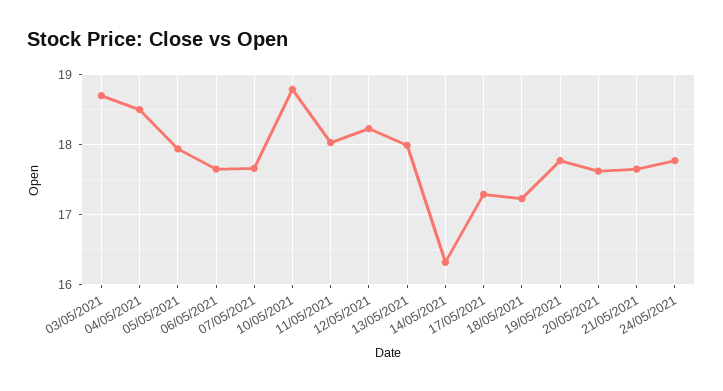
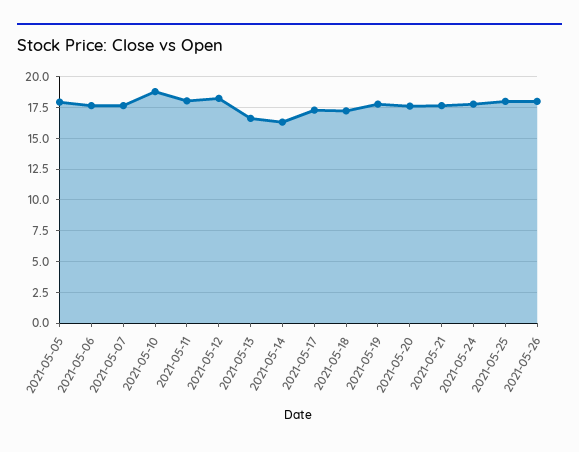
03/05/2021: 18.7 -> none
04/05/2021: 18.5 -> none
13/05/2021: 18 -> 16.5
2021-05-25: none -> 18
2021-05-26: none -> 18

